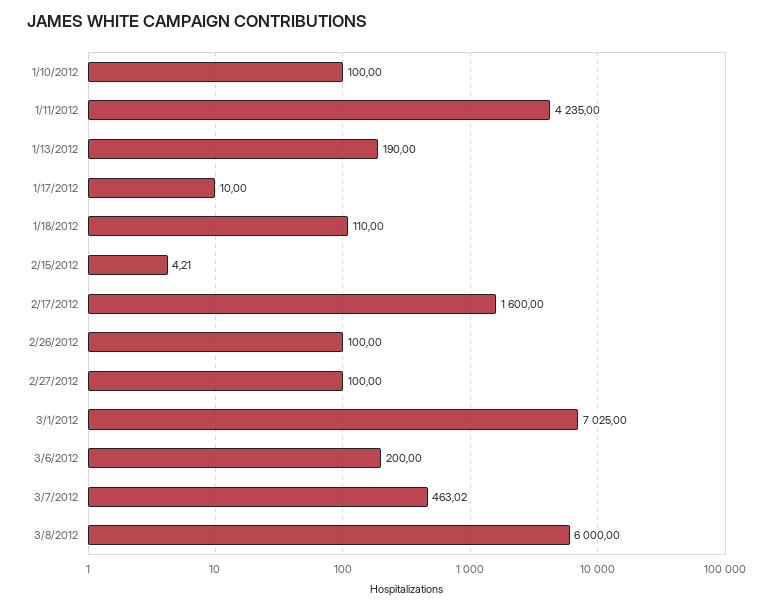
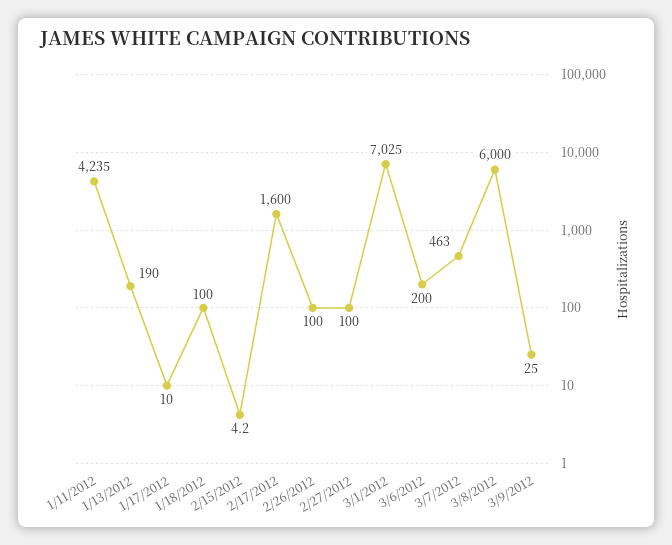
1/10/2012: 100 -> none
1/18/2012: 110 -> 100
3/9/2012: none -> 25

